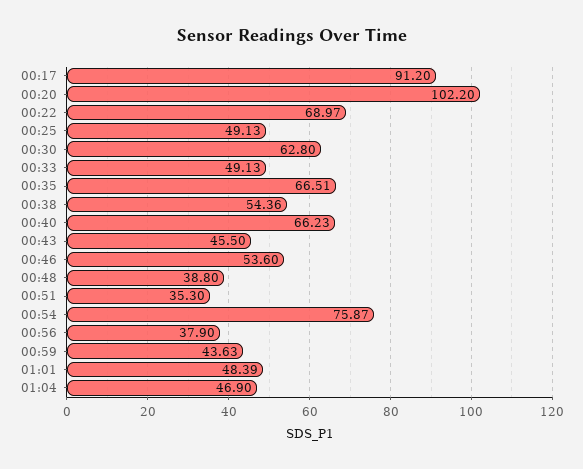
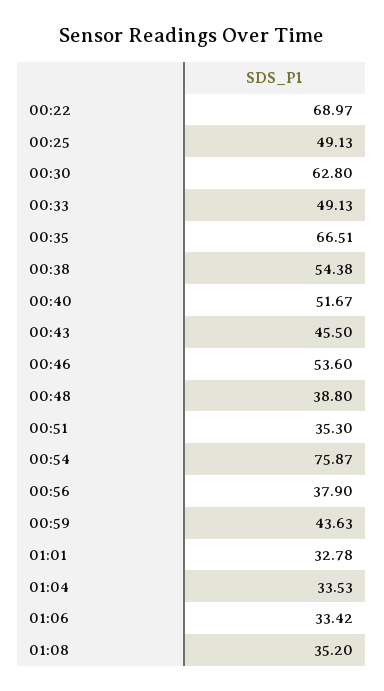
00:17: 91.2 -> none
00:20: 102.2 -> none
00:38: 54.36 -> 54.38
00:40: 66.23 -> 51.67
01:01: 48.39 -> 32.78
01:04: 46.9 -> 33.53
01:06: none -> 33.42
01:08: none -> 35.2

